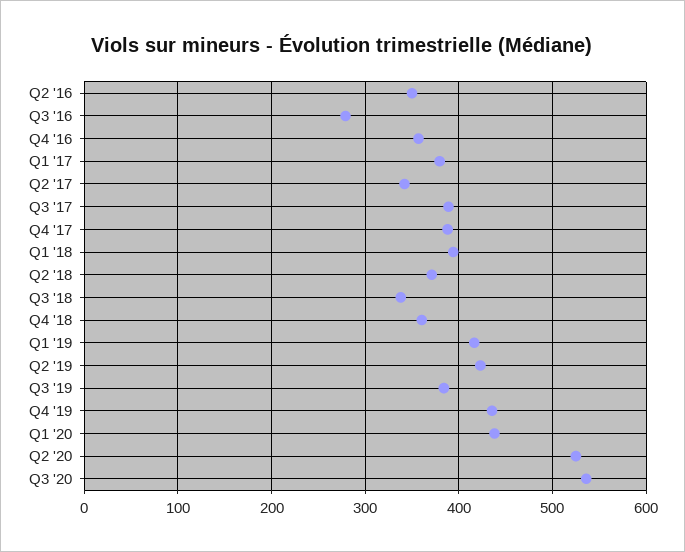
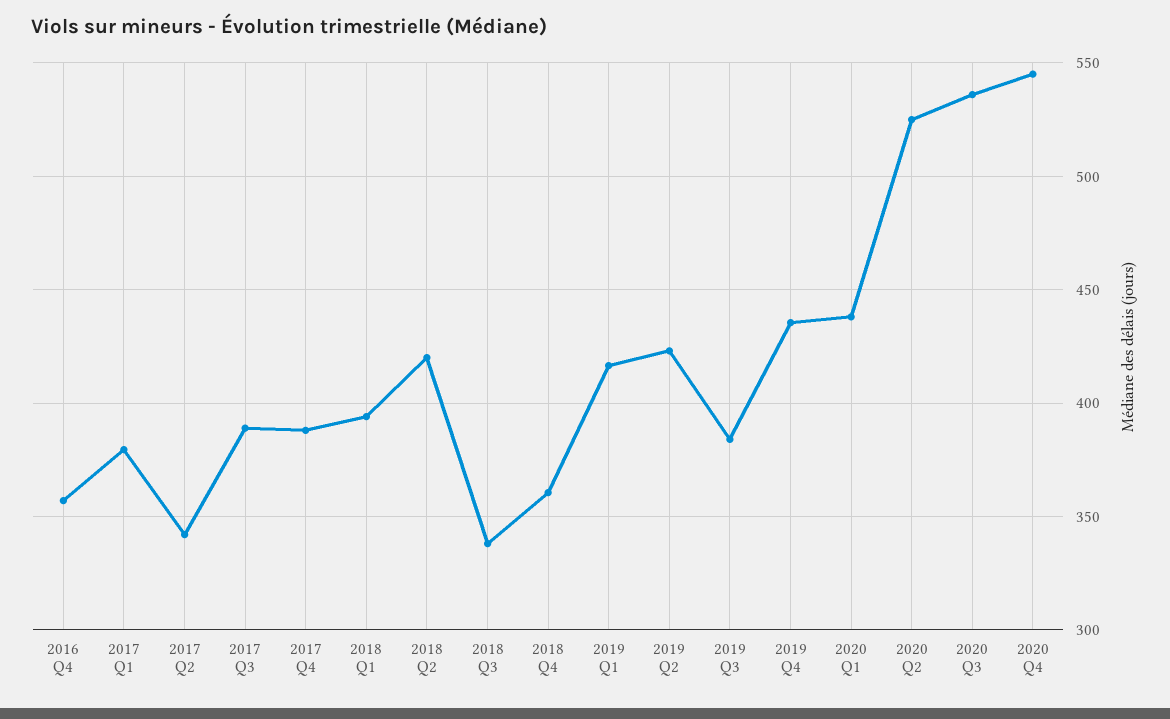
Q2 '16: 350 -> none
Q3 '16: 280 -> none
Q2 '18: 370 -> 420
2020 Q4: none -> 545

